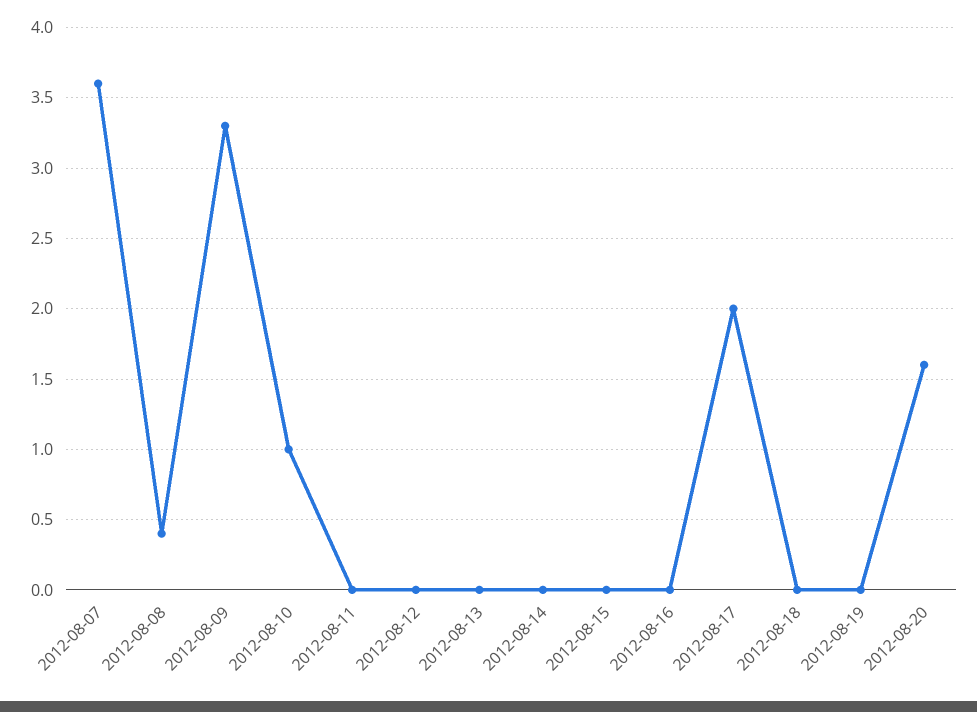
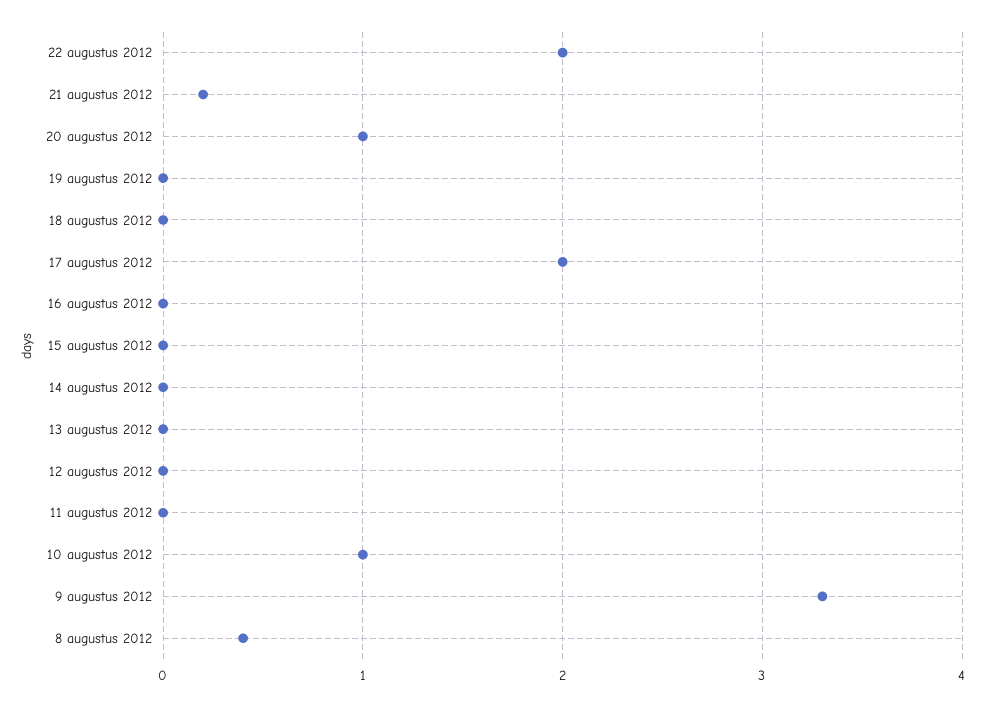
2012-08-07: 3.6 -> none
2012-08-20: 1.6 -> 1
22 augustus 2012: none -> 2
21 augustus 2012: none -> 0.2

